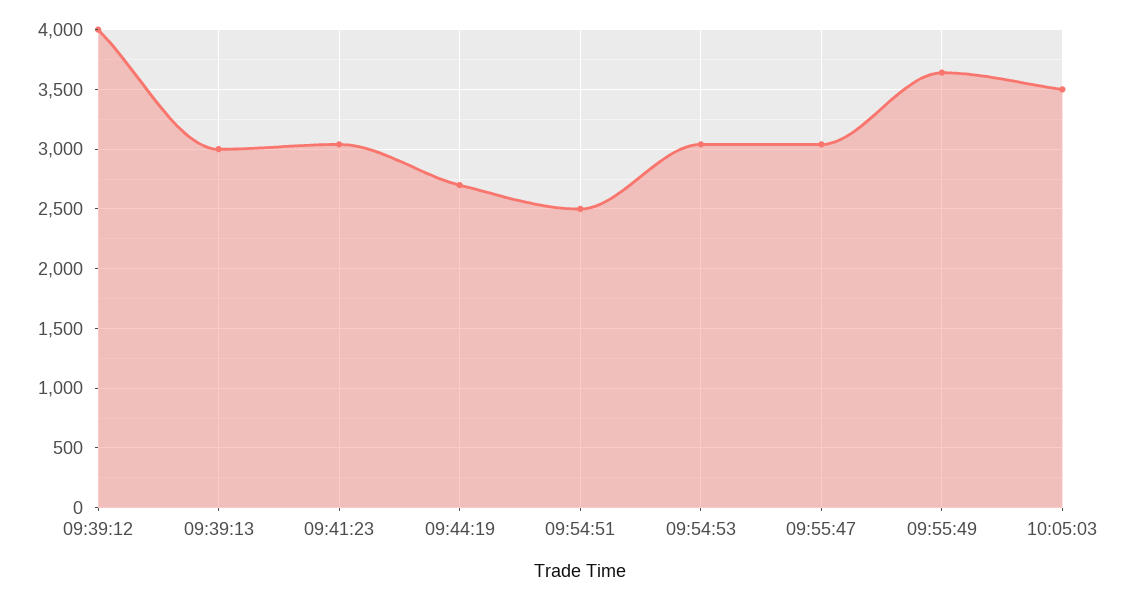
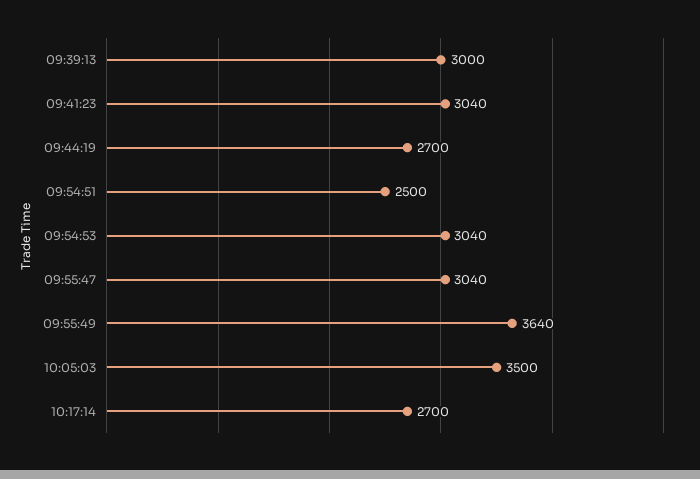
09:39:12: 4000 -> none
10:17:14: none -> 2700

